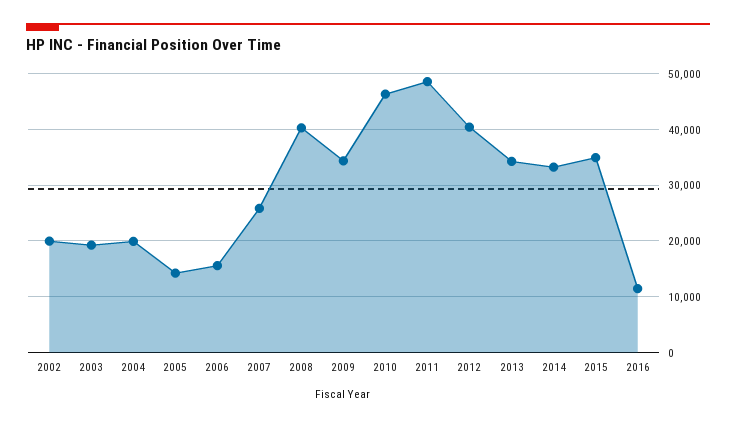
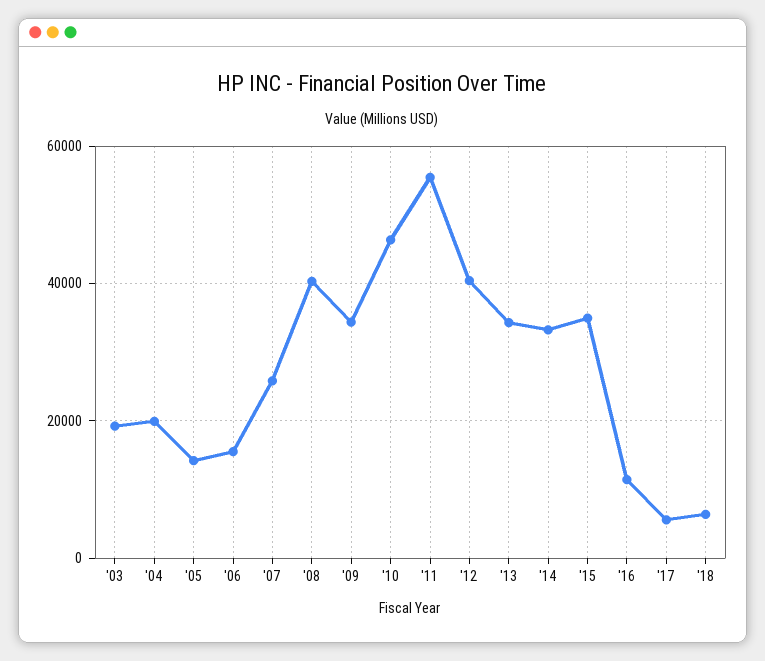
2002: 20000 -> none
2011: 48000 -> 56000
'17: none -> 6000
'18: none -> 6000

